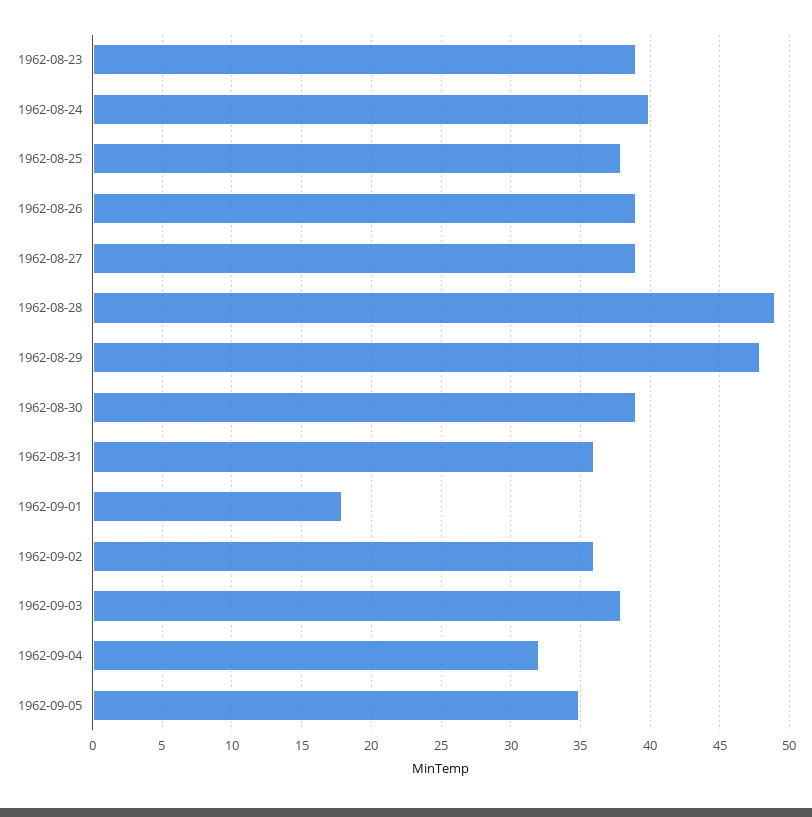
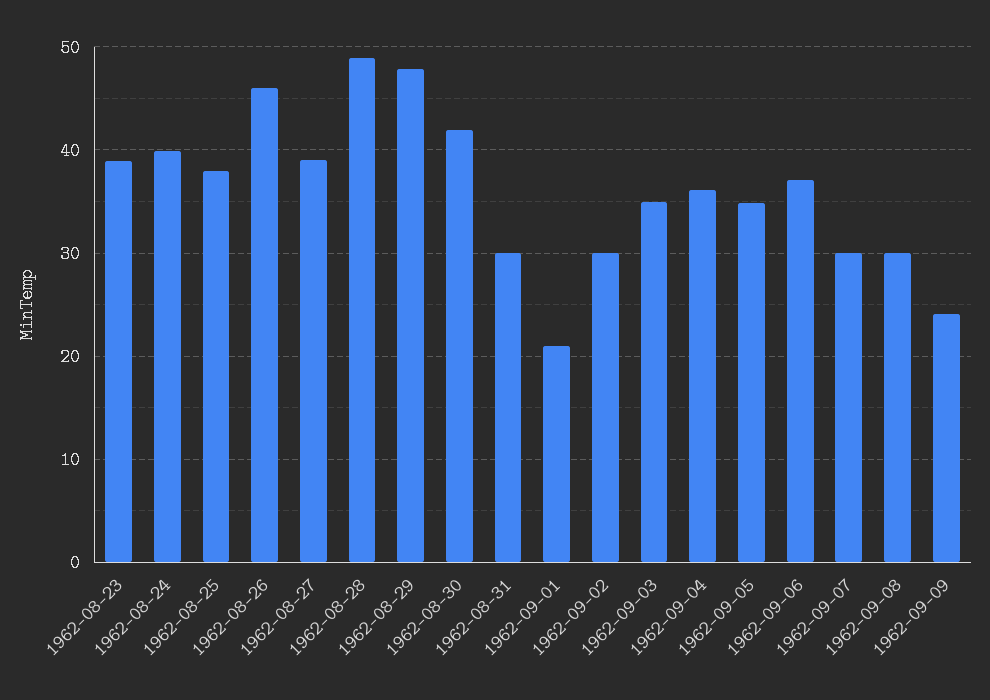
1962-08-26: 39 -> 46
1962-08-30: 39 -> 42
1962-08-31: 36 -> 30
1962-09-01: 18 -> 21
1962-09-02: 36 -> 30
1962-09-03: 38 -> 35
1962-09-04: 32 -> 36
1962-09-06: none -> 37
1962-09-07: none -> 30
1962-09-08: none -> 30
1962-09-09: none -> 24

